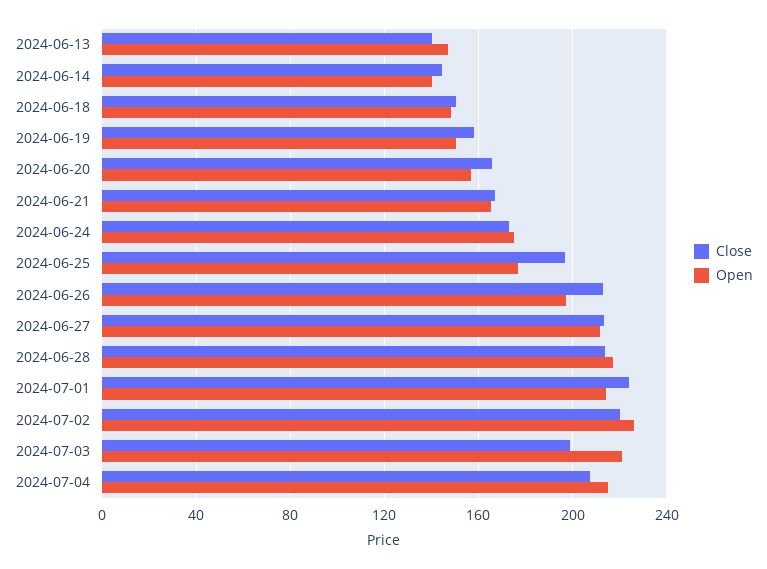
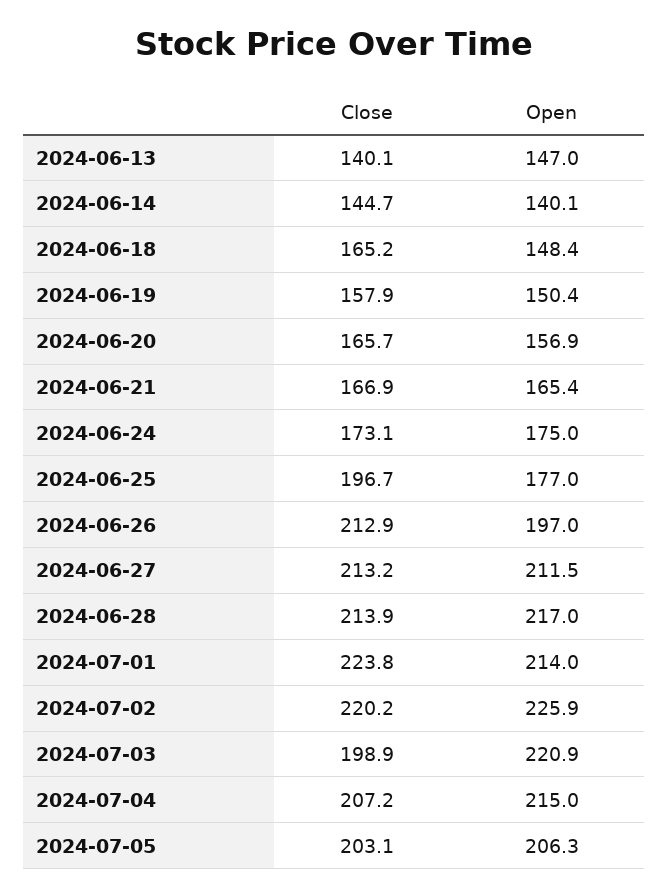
Close, 2024-06-18: 150 -> 165.2
Close, 2024-07-05: none -> 203.1
Open, 2024-07-05: none -> 206.3

